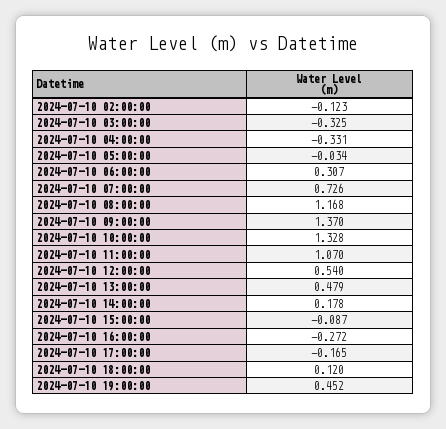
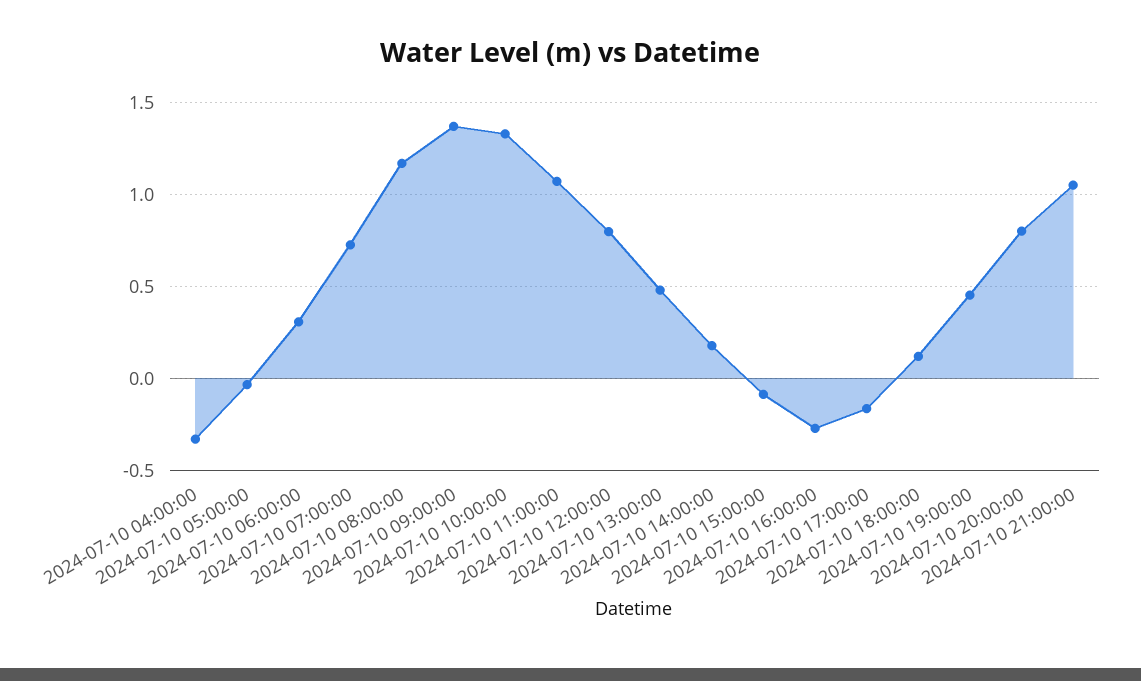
2024-07-10 02:00:00: -0.123 -> none
2024-07-10 03:00:00: -0.325 -> none
2024-07-10 12:00:00: 0.54 -> 0.8
2024-07-10 20:00:00: none -> 0.8
2024-07-10 21:00:00: none -> 1.05

